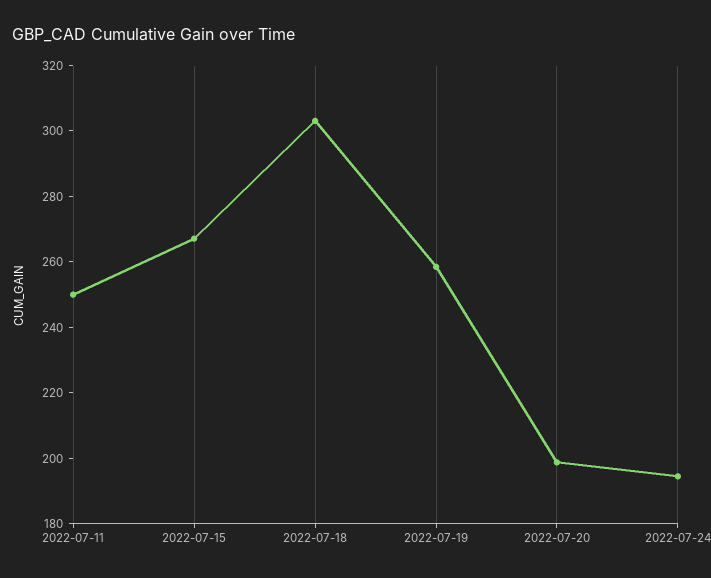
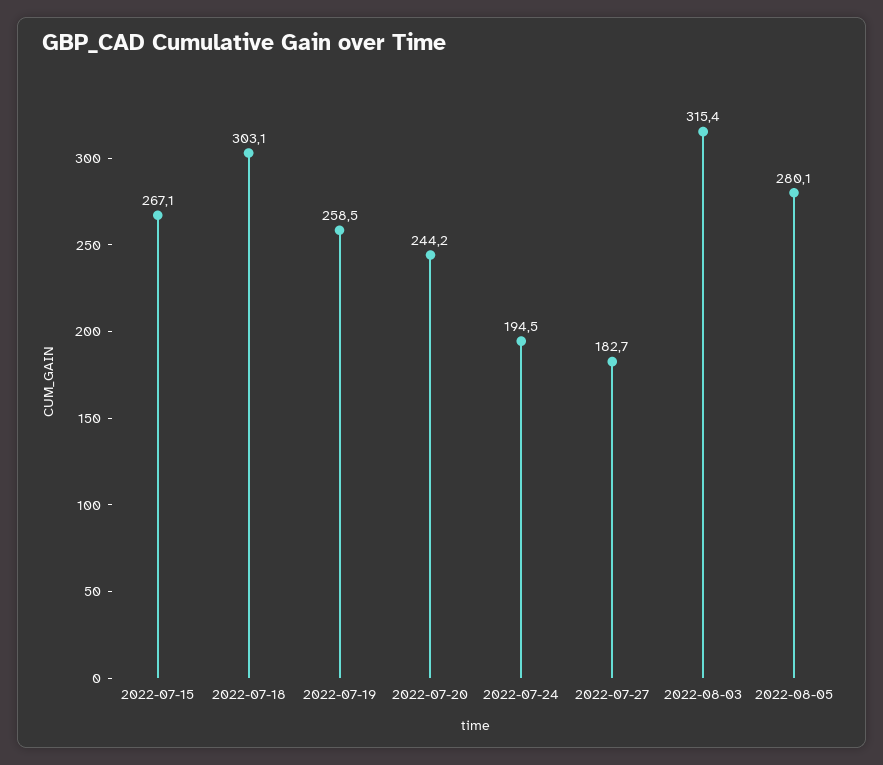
2022-07-11: 250 -> none
2022-07-20: 200 -> 244.2
2022-07-27: none -> 182.7
2022-08-03: none -> 315.4
2022-08-05: none -> 280.1

